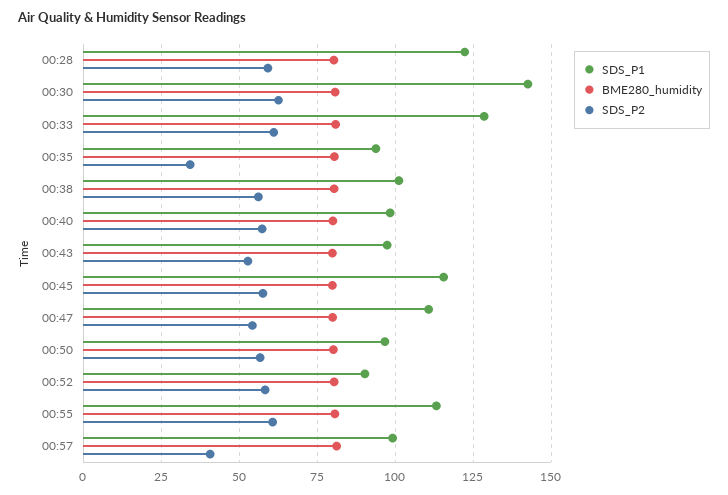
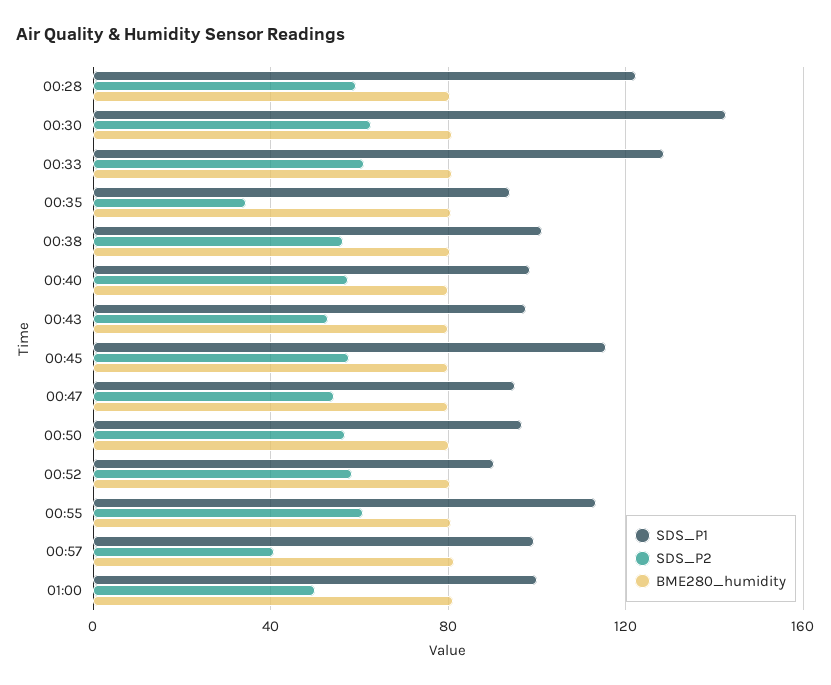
SDS_P1, 00:47: 110 -> 95
SDS_P1, 01:00: none -> 100
SDS_P2, 01:00: none -> 50
BME280_humidity, 01:00: none -> 80

